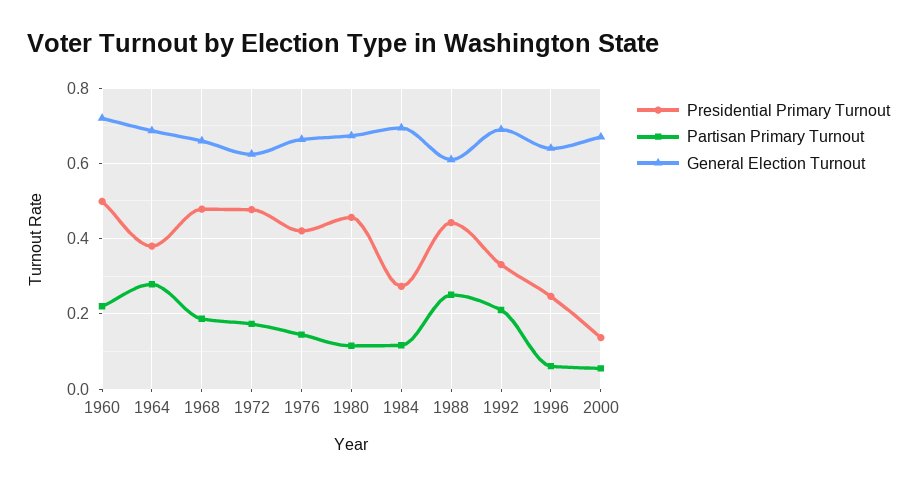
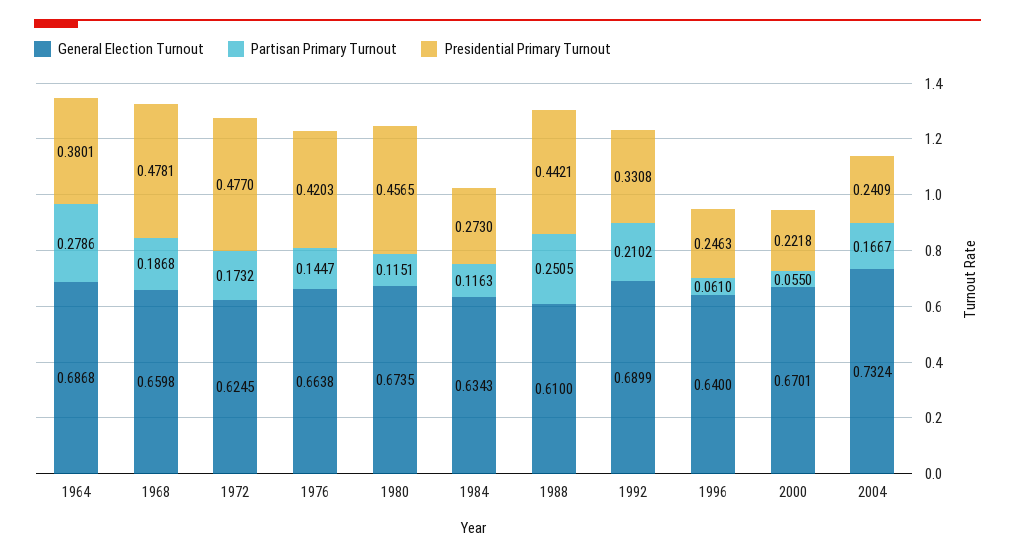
Presidential Primary Turnout, 1960: 0.5 -> none
Partisan Primary Turnout, 1960: 0.22 -> none
General Election Turnout, 1960: 0.72 -> none
General Election Turnout, 1984: 0.7 -> 0.6343
Presidential Primary Turnout, 2000: 0.14 -> 0.2218
General Election Turnout, 2004: none -> 0.7324
Partisan Primary Turnout, 2004: none -> 0.1667
Presidential Primary Turnout, 2004: none -> 0.2409

